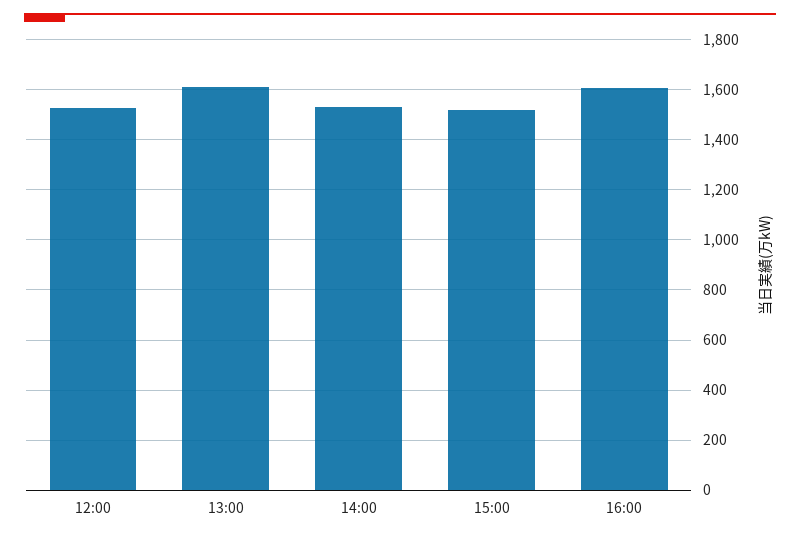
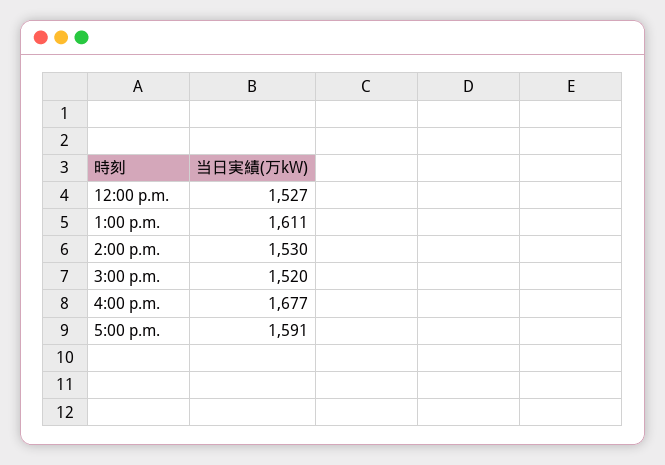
16:00: 1600 -> 1677
5:00 p.m.: none -> 1591

